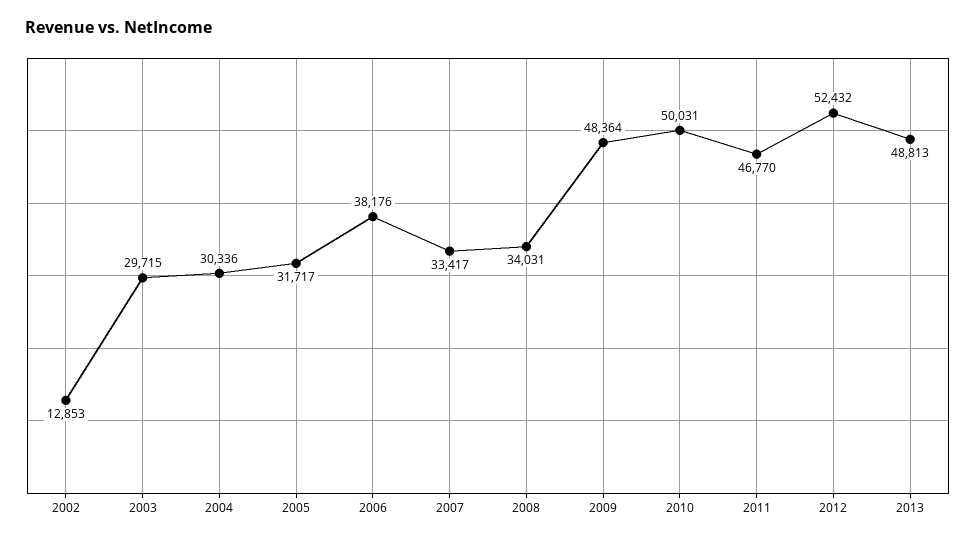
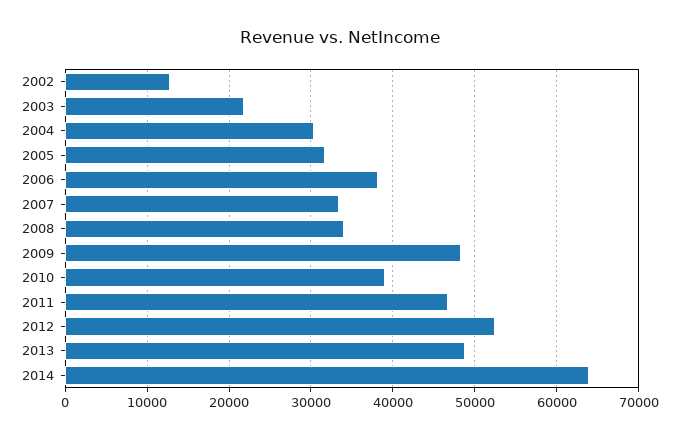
2003: 29715 -> 22000
2010: 50031 -> 39000
2014: none -> 64000

